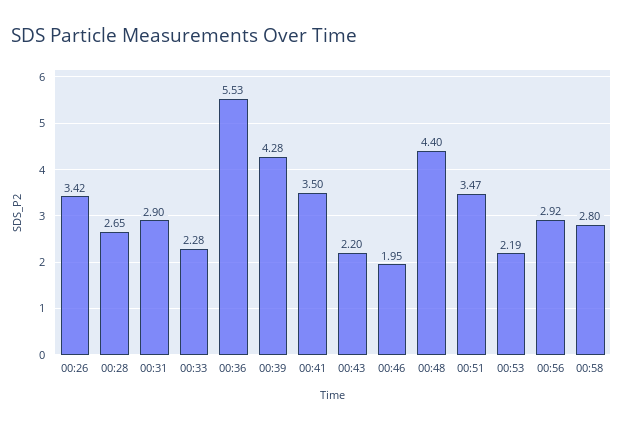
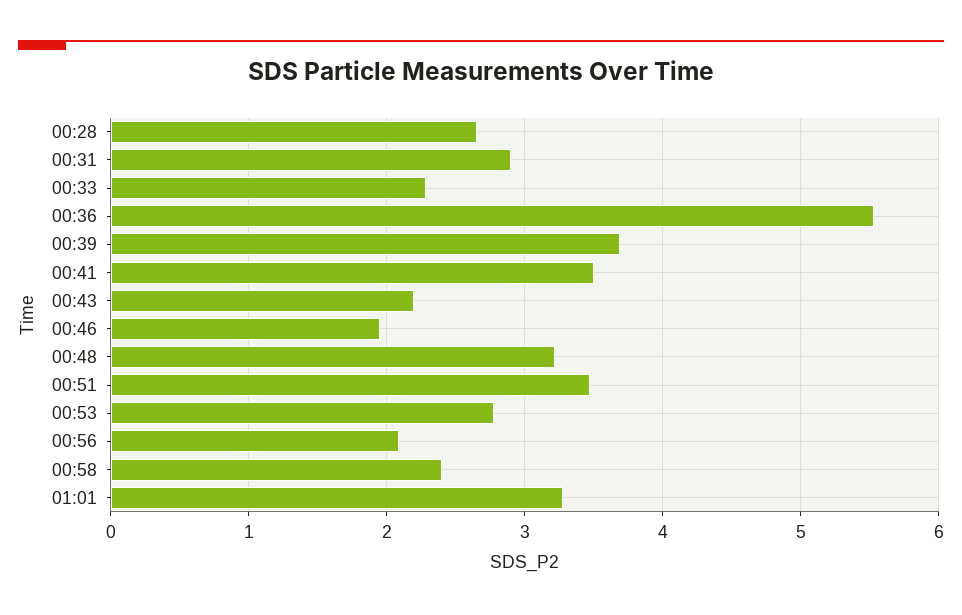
00:26: 3.42 -> none
00:39: 4.28 -> 3.7
00:48: 4.4 -> 3.2
00:53: 2.19 -> 2.8
00:56: 2.92 -> 2.1
00:58: 2.8 -> 2.4
01:01: none -> 3.3

